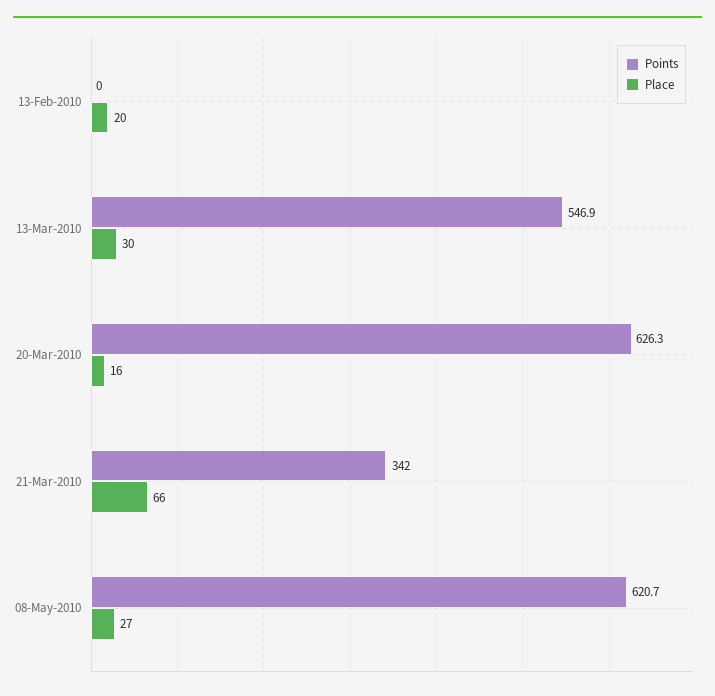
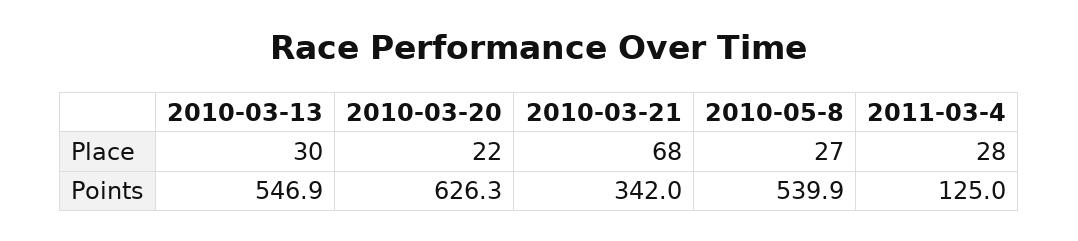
Points, 13-Feb-2010: 0 -> none
Place, 13-Feb-2010: 20 -> none
Place, 20-Mar-2010: 16 -> 22
Place, 21-Mar-2010: 66 -> 68
Points, 08-May-2010: 620.7 -> 539.9
Place, 2011-03-4: none -> 28
Points, 2011-03-4: none -> 125

